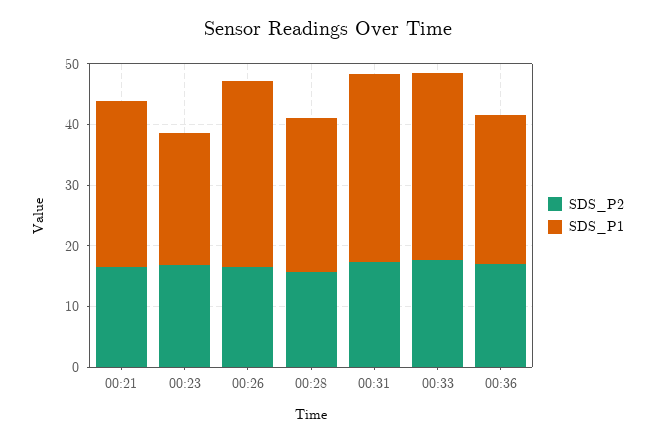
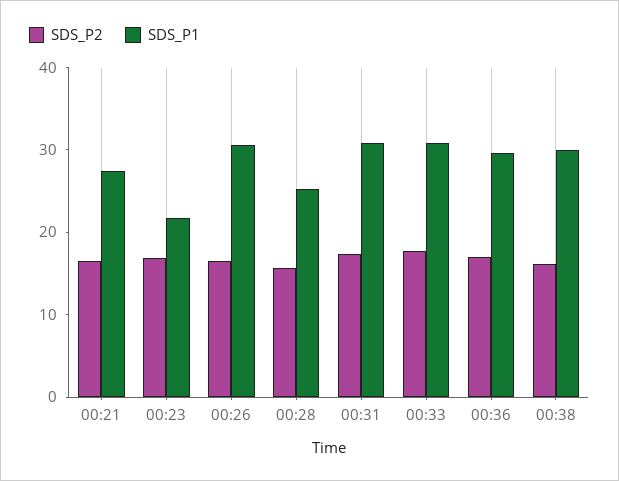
SDS_P1, 00:36: 24 -> 30
SDS_P2, 00:38: none -> 16
SDS_P1, 00:38: none -> 30

